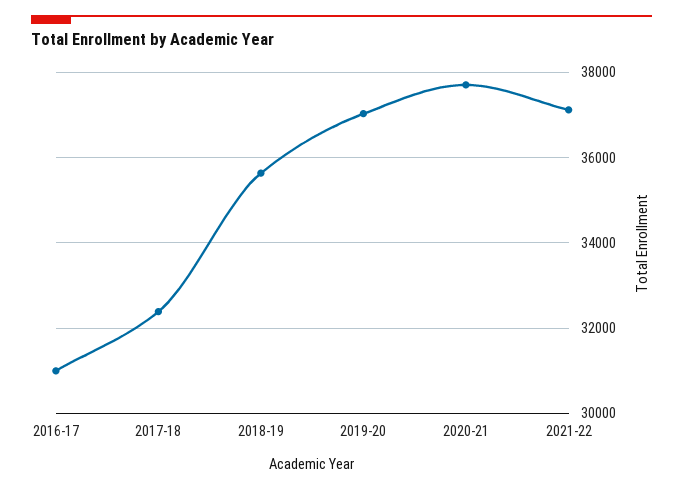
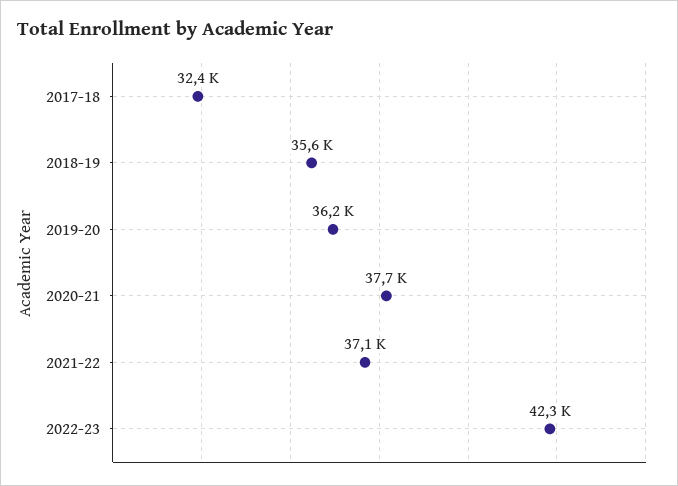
2016-17: 31000 -> none
2019-20: 37000 -> 36200
2022-23: none -> 42300

